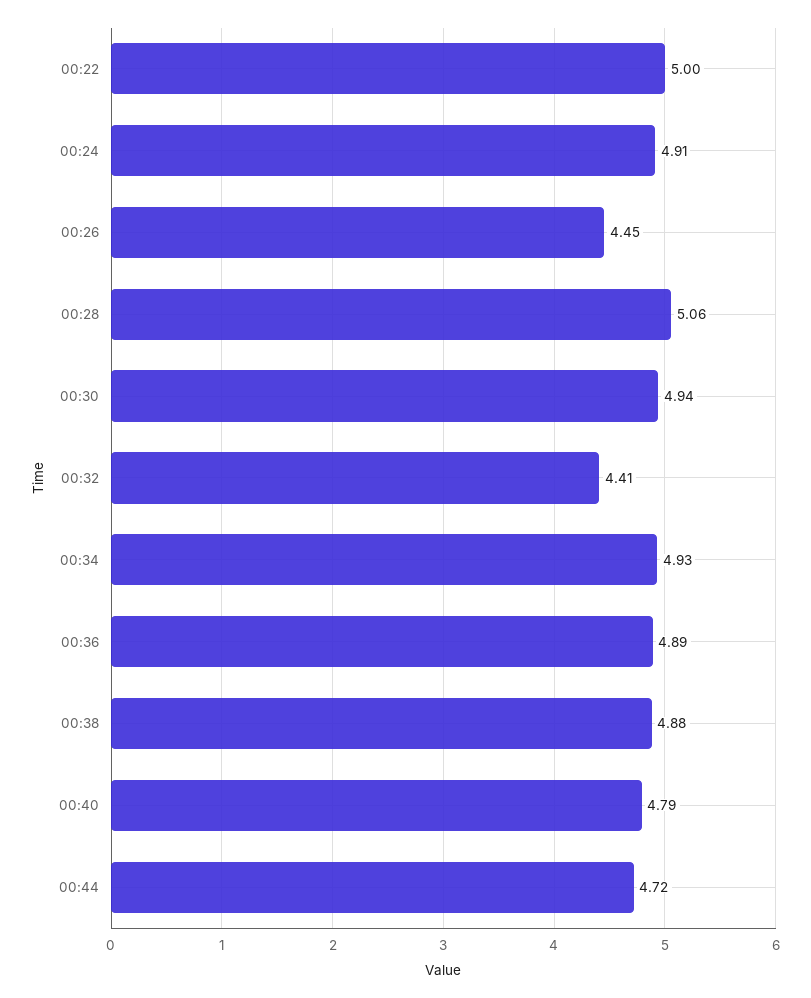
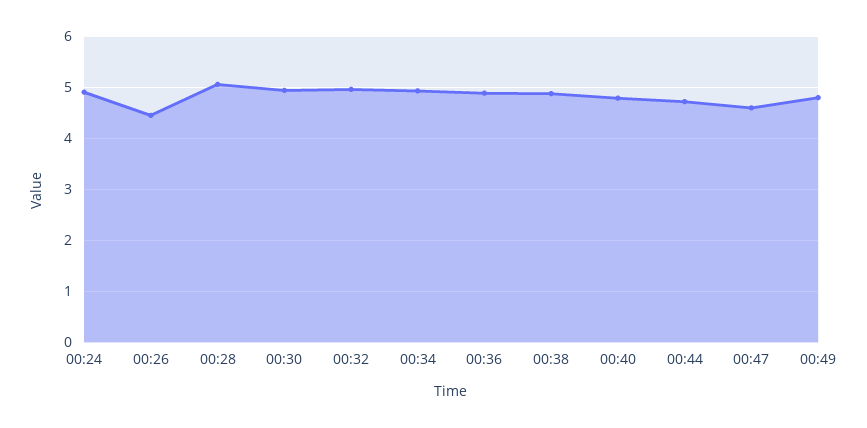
00:22: 5 -> none
00:32: 4.41 -> 5
00:47: none -> 4.6
00:49: none -> 4.8

